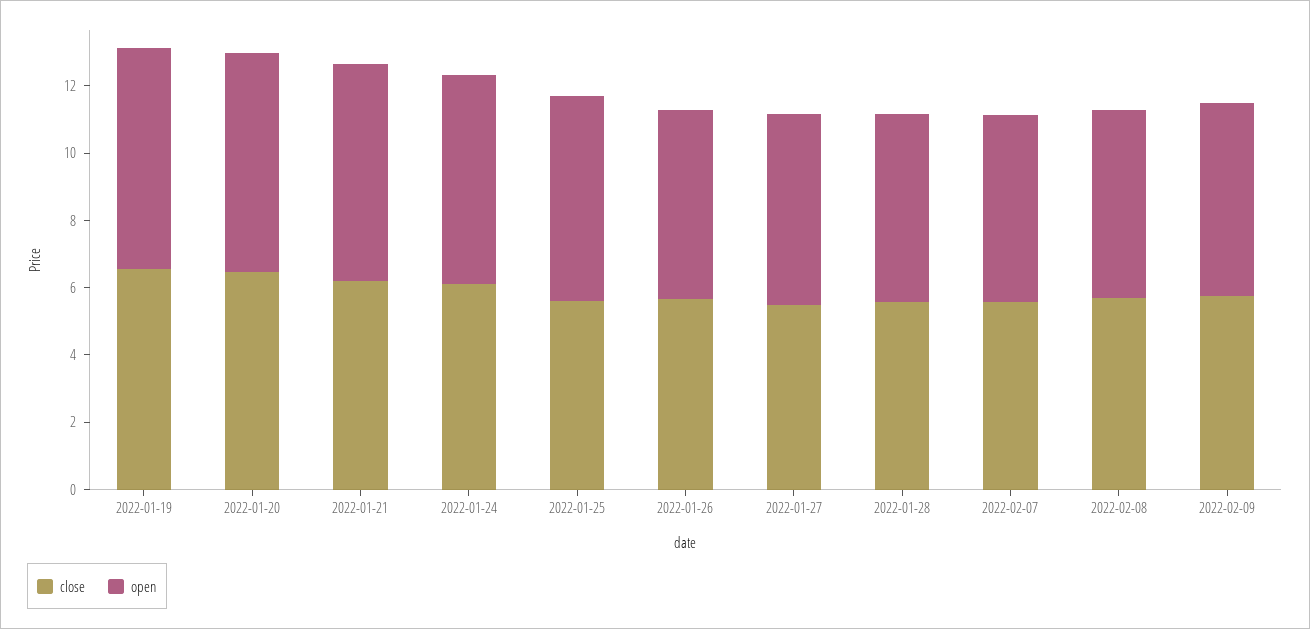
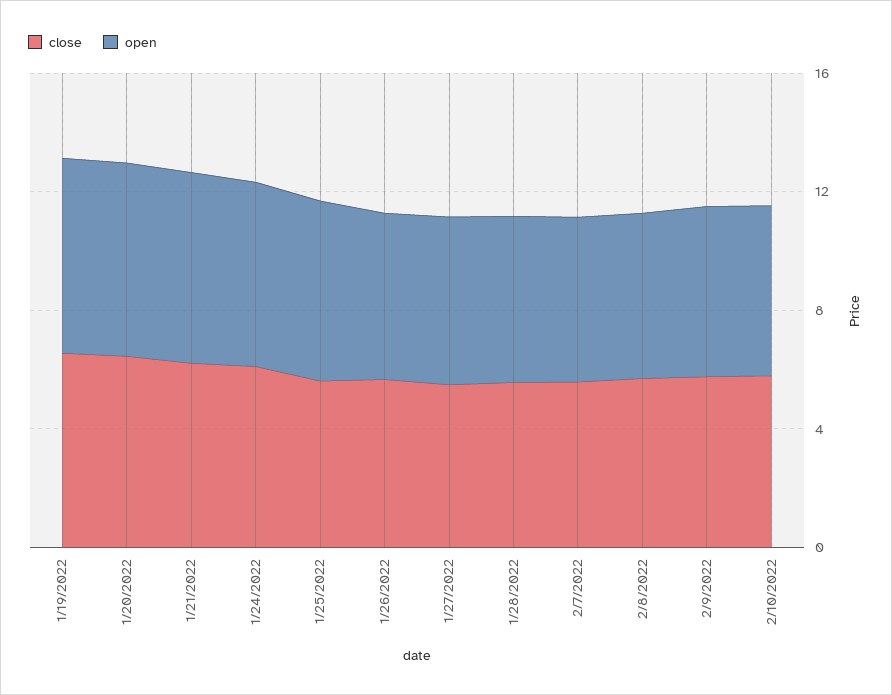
close, 2/10/2022: none -> 6
open, 2/10/2022: none -> 6

